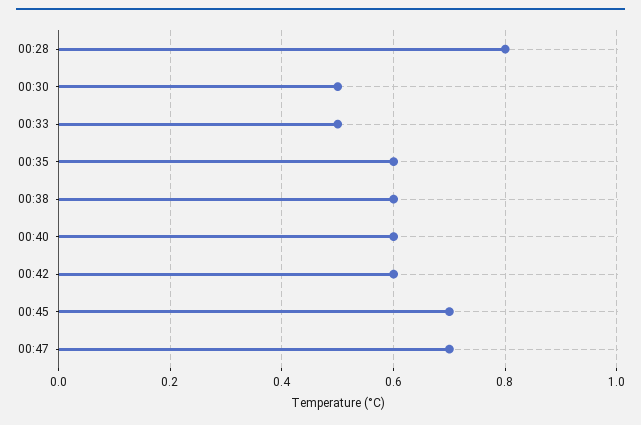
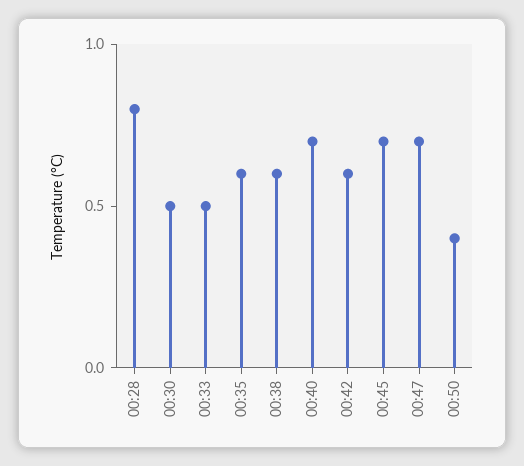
00:40: 0.6 -> 0.7
00:50: none -> 0.4

